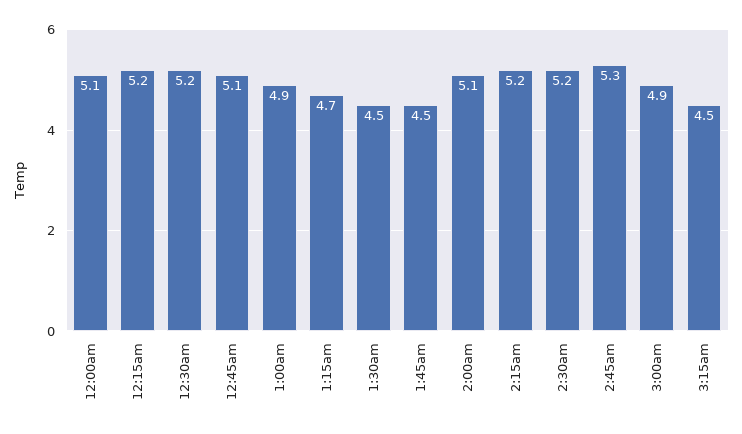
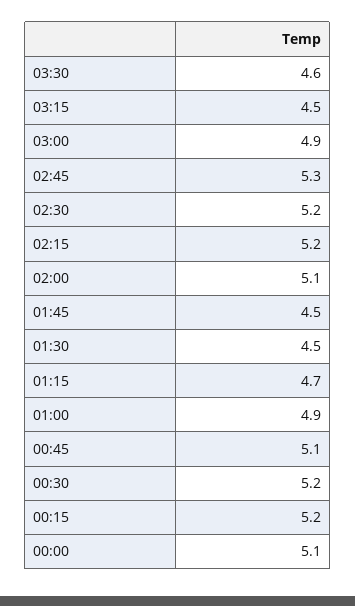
03:30: none -> 4.6

